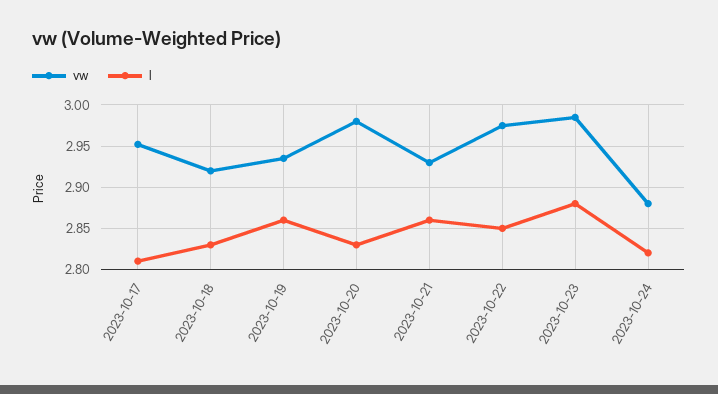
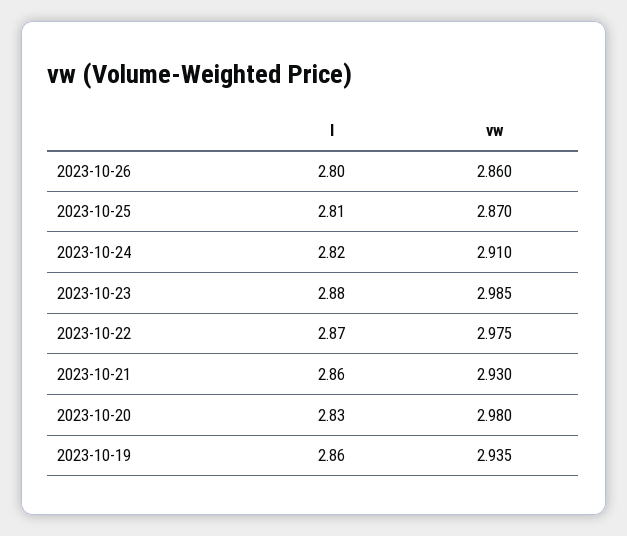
vw, 2023-10-17: 2.95 -> none
l, 2023-10-17: 2.81 -> none
vw, 2023-10-18: 2.92 -> none
l, 2023-10-18: 2.83 -> none
l, 2023-10-22: 2.85 -> 2.87
vw, 2023-10-24: 2.88 -> 2.91
l, 2023-10-26: none -> 2.8
vw, 2023-10-26: none -> 2.86
l, 2023-10-25: none -> 2.81
vw, 2023-10-25: none -> 2.87

